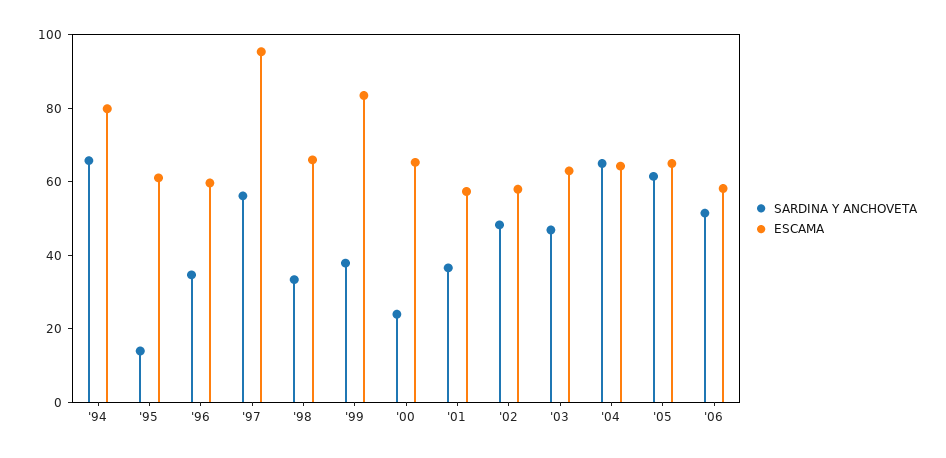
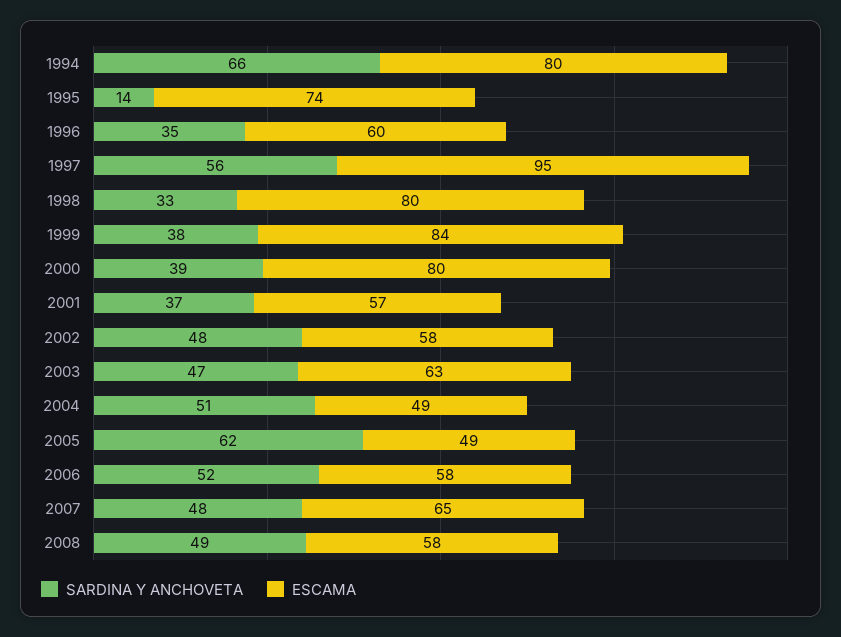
ESCAMA, '95: 60 -> 74
ESCAMA, '98: 65 -> 80
SARDINA Y ANCHOVETA, '00: 25 -> 39
ESCAMA, '00: 65 -> 80
SARDINA Y ANCHOVETA, '04: 65 -> 51
ESCAMA, '04: 65 -> 49
ESCAMA, '05: 65 -> 49
SARDINA Y ANCHOVETA, 2007: none -> 48
ESCAMA, 2007: none -> 65
SARDINA Y ANCHOVETA, 2008: none -> 49
ESCAMA, 2008: none -> 58

